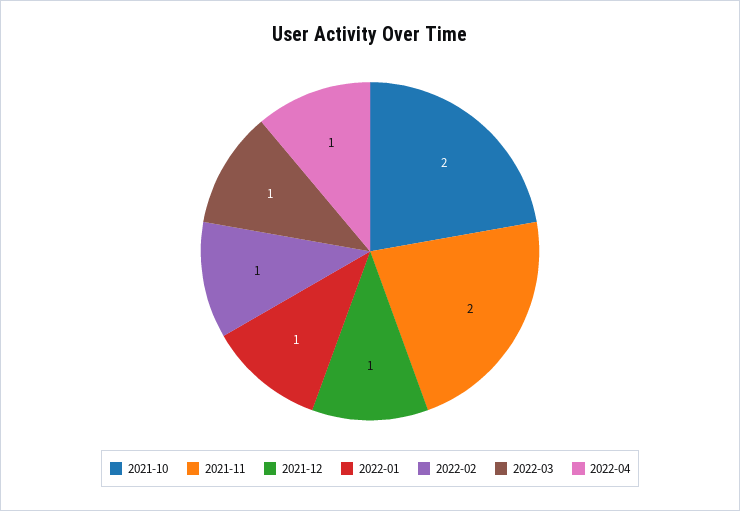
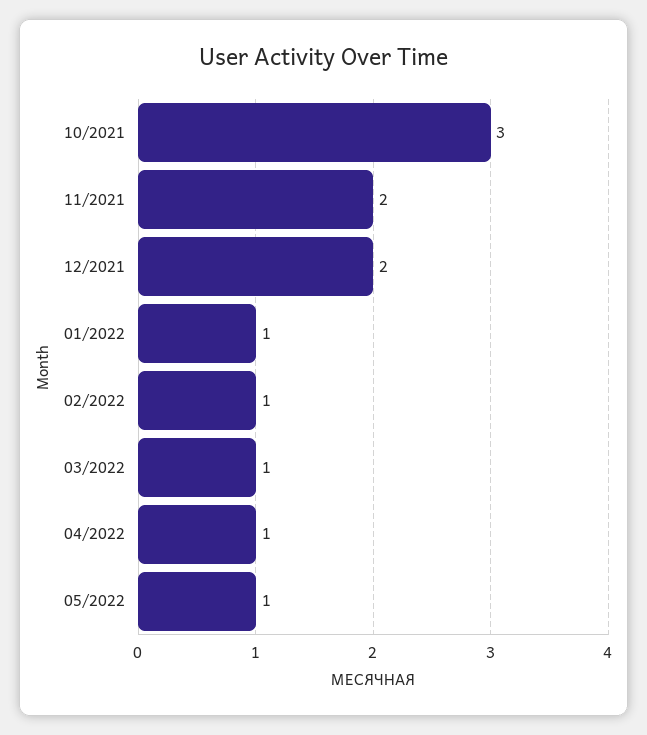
2021-10: 2 -> 3
2021-12: 1 -> 2
05/2022: none -> 1

